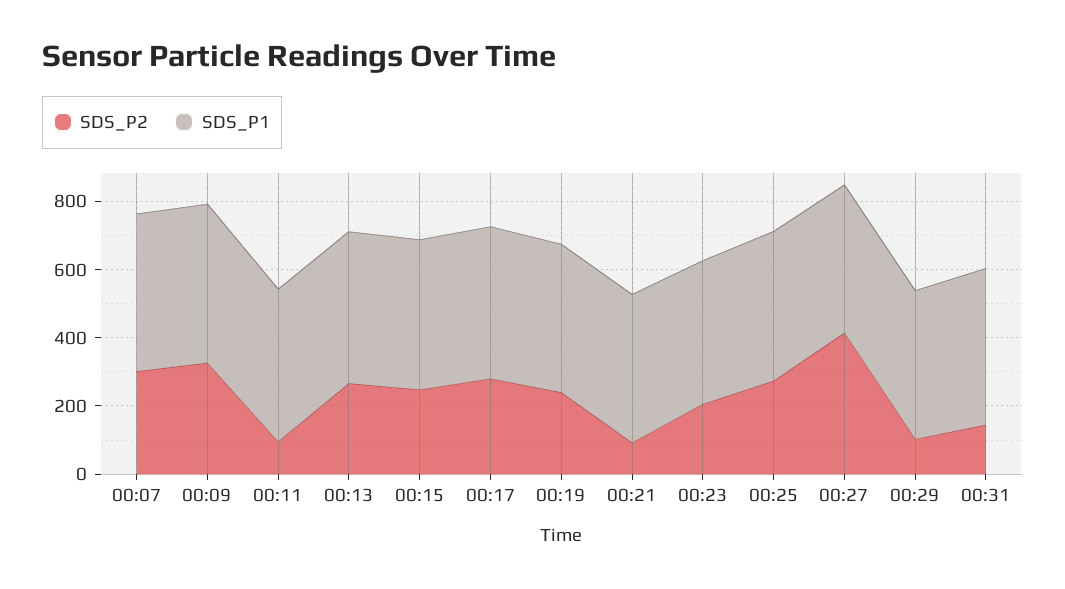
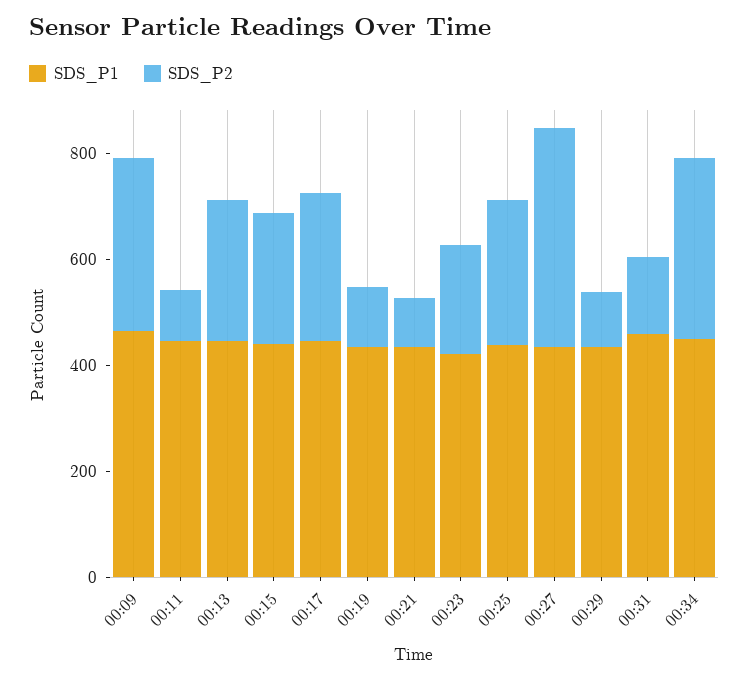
SDS_P2, 00:07: 300 -> none
SDS_P1, 00:07: 450 -> none
SDS_P2, 00:19: 250 -> 100
SDS_P1, 00:34: none -> 450
SDS_P2, 00:34: none -> 350

